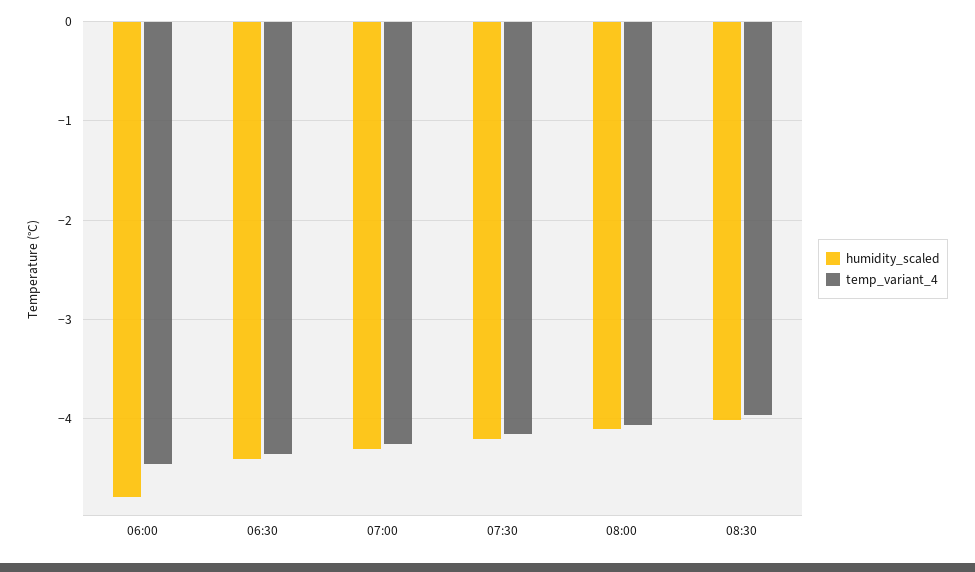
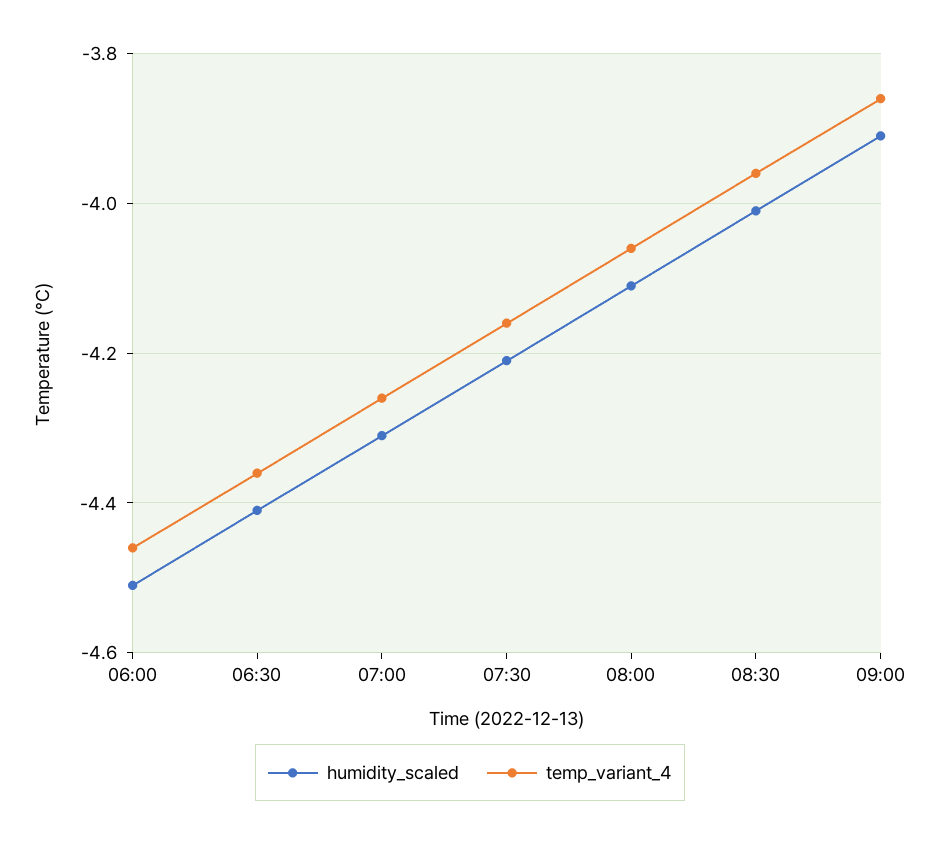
humidity_scaled, 06:00: -4.8 -> -4.5
humidity_scaled, 09:00: none -> -3.9
temp_variant_4, 09:00: none -> -3.85

